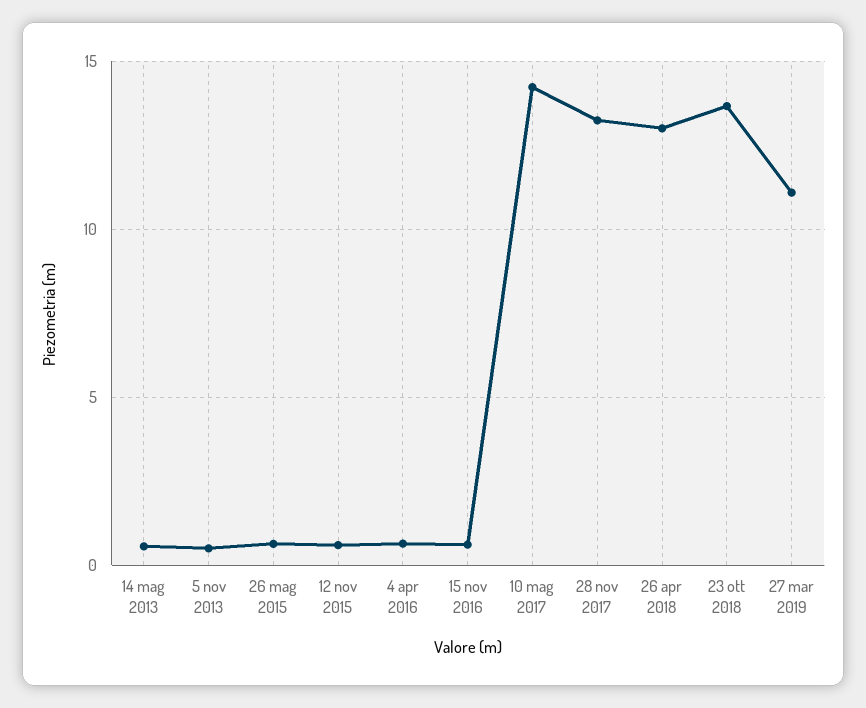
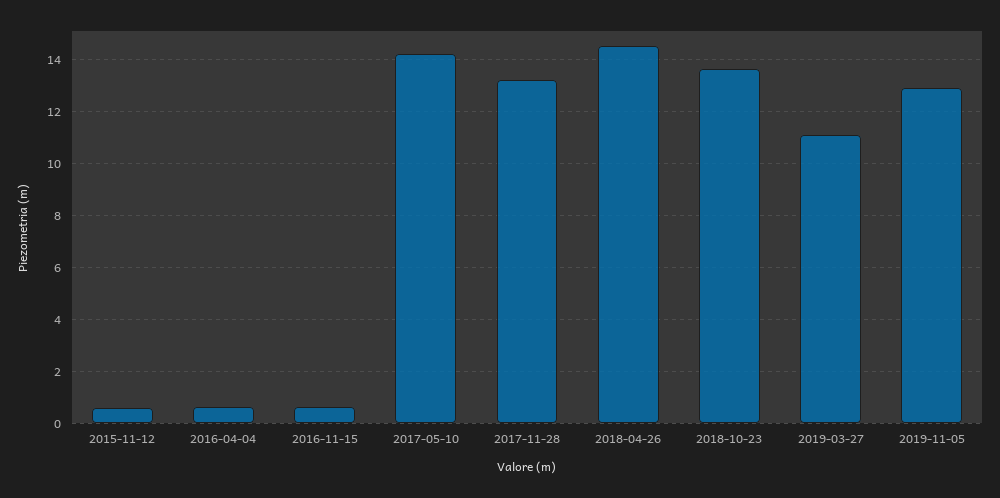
14 mag 2013: 0.5 -> none
5 nov 2013: 0.5 -> none
26 mag 2015: 0.5 -> none
26 apr 2018: 13 -> 14.5
2019-11-05: none -> 13

